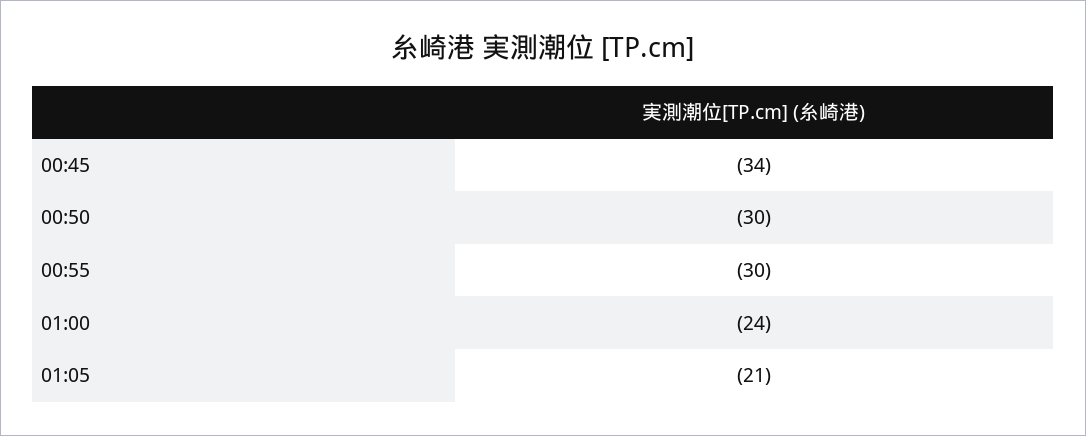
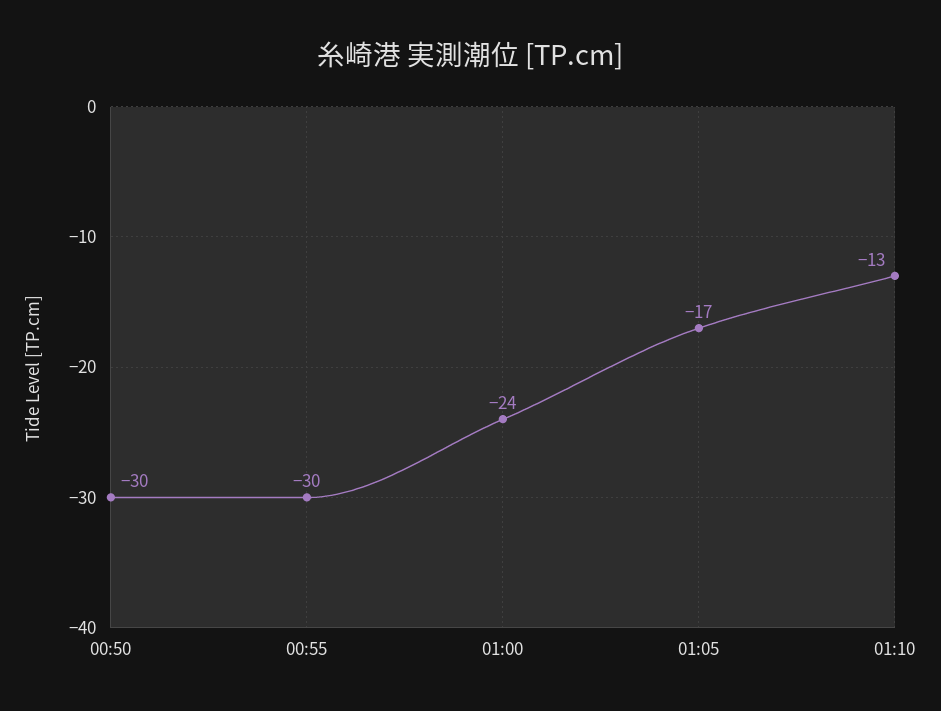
00:45: -34 -> none
01:05: -21 -> -17
01:10: none -> -13

